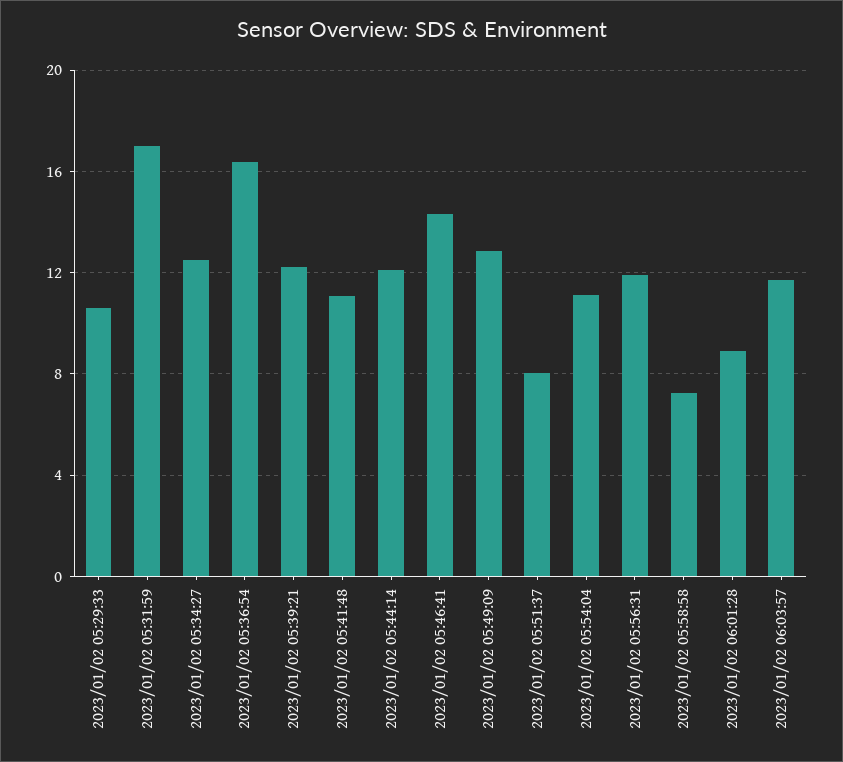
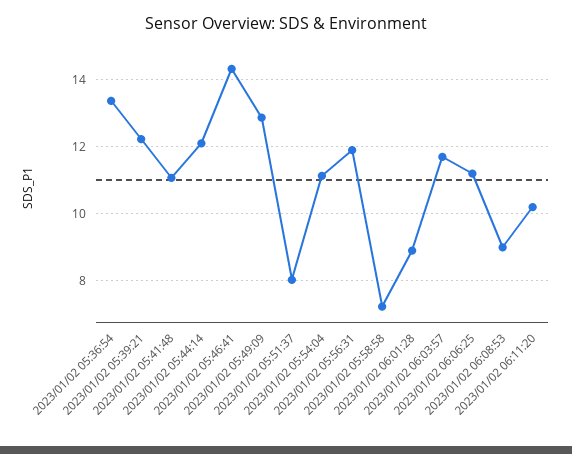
2023/01/02 05:29:33: 10.5 -> none
2023/01/02 05:31:59: 17 -> none
2023/01/02 05:34:27: 12.5 -> none
2023/01/02 05:36:54: 16.5 -> 13.4
2023/01/02 06:06:25: none -> 11.2
2023/01/02 06:08:53: none -> 9
2023/01/02 06:11:20: none -> 10.2

